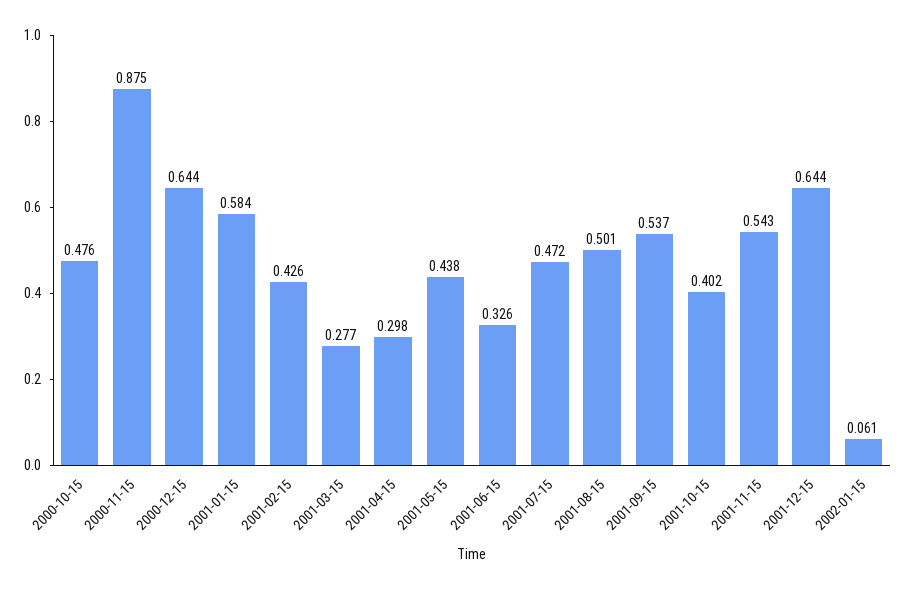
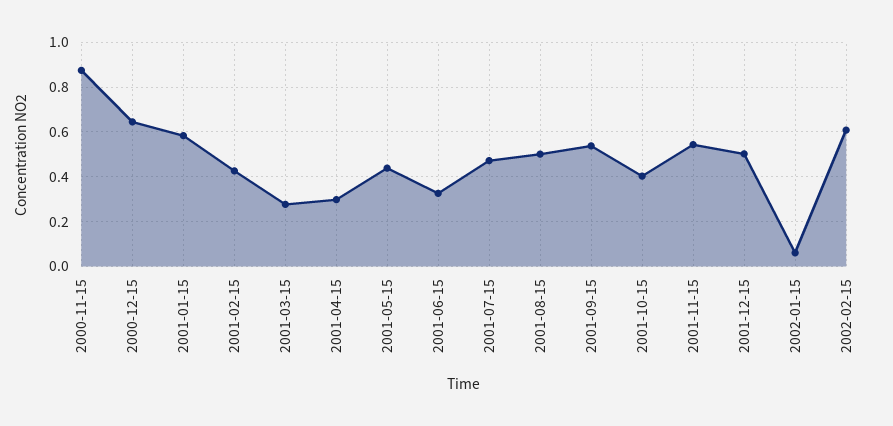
2000-10-15: 0.476 -> none
2001-12-15: 0.644 -> 0.5
2002-02-15: none -> 0.6

